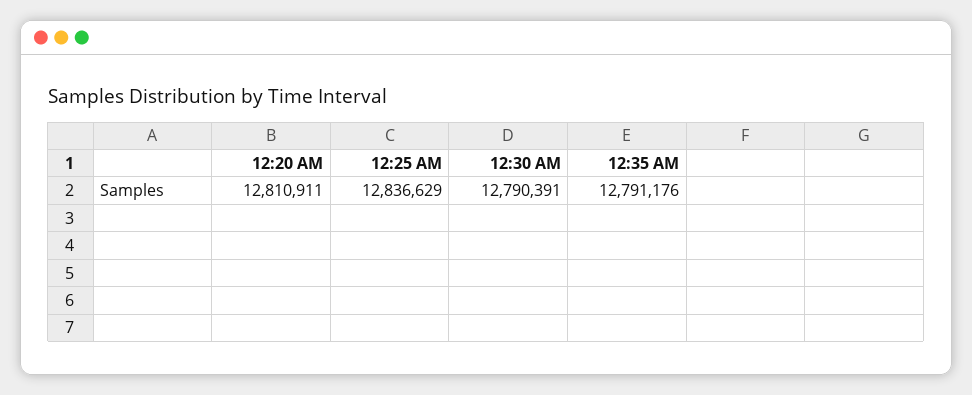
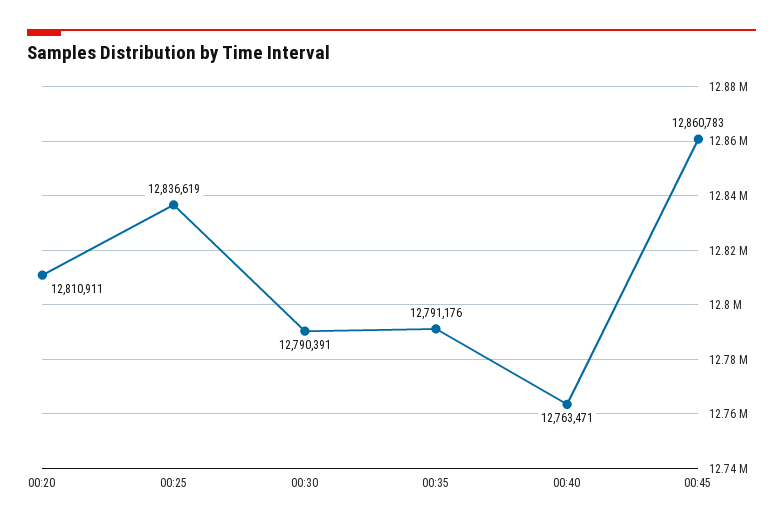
12:25 AM: 12836629 -> 12836619
00:40: none -> 12763471
00:45: none -> 12860783

